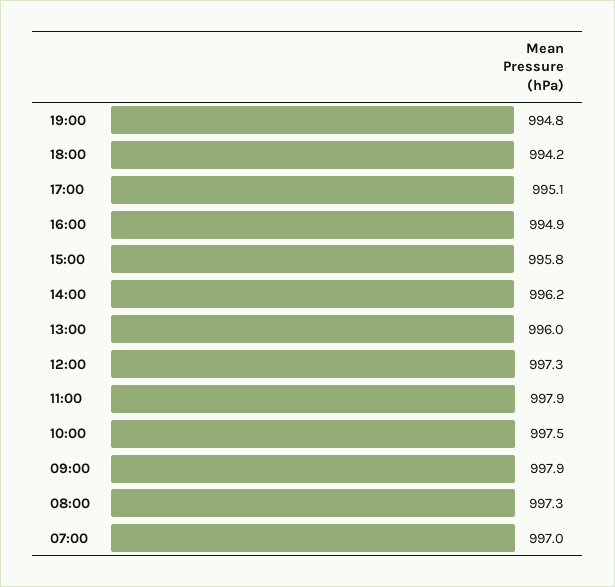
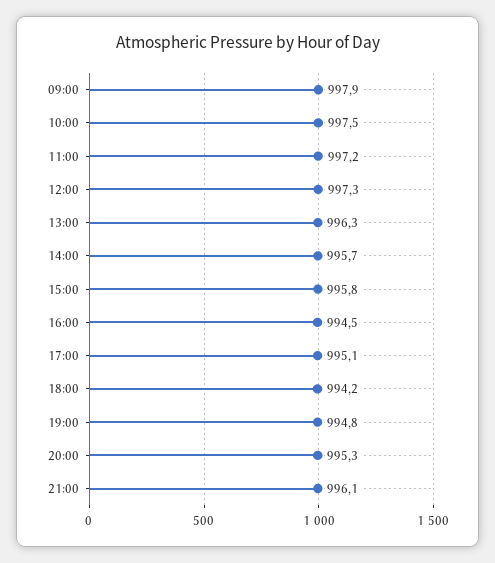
16:00: 994.9 -> 994.5
14:00: 996.2 -> 995.7
13:00: 996 -> 996.3
11:00: 997.9 -> 997.2
08:00: 997.3 -> none
07:00: 997 -> none
20:00: none -> 995.3
21:00: none -> 996.1

